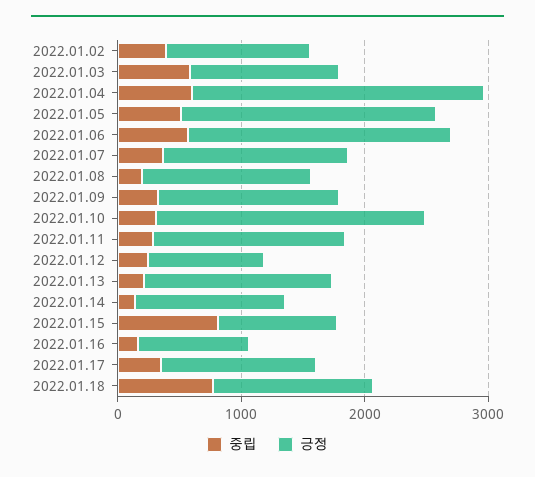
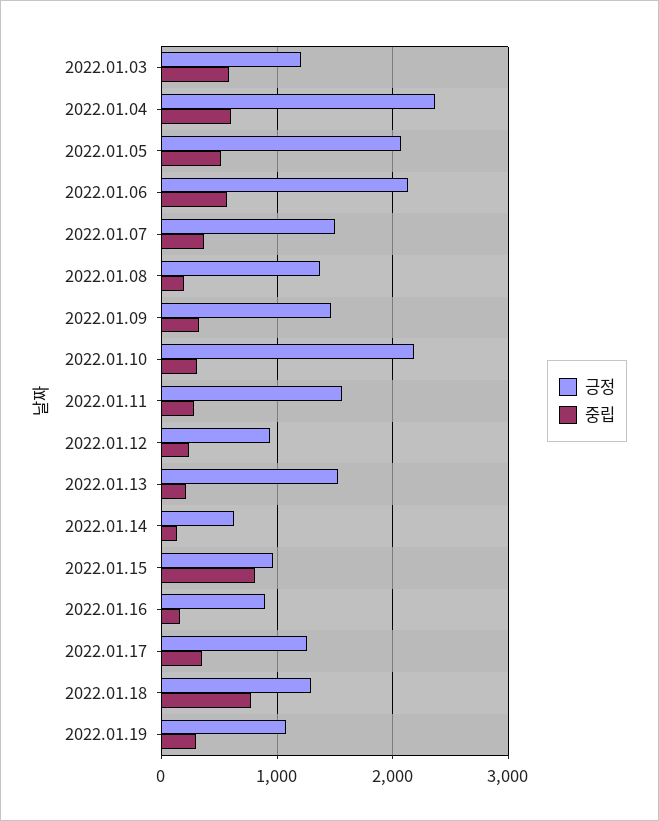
중립, 2022.01.02: 400 -> none
긍정, 2022.01.02: 1200 -> none
긍정, 2022.01.14: 1200 -> 600
긍정, 2022.01.19: none -> 1100
중립, 2022.01.19: none -> 300

